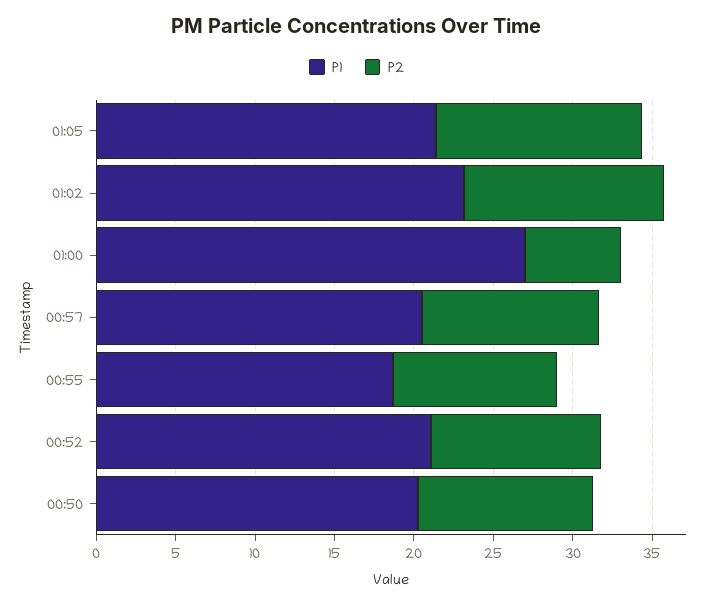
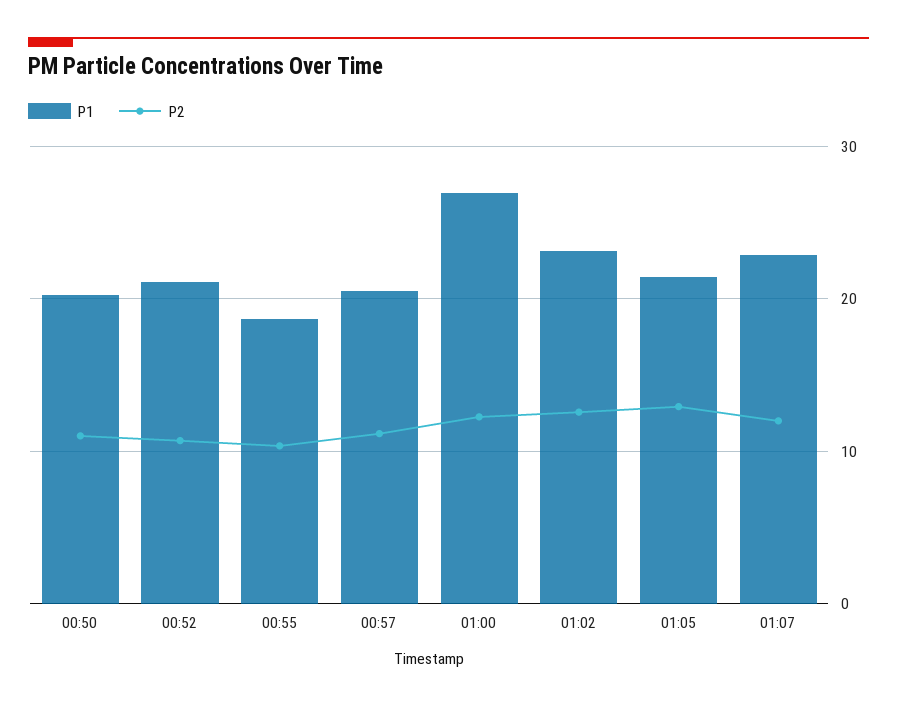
P2, 01:00: 6 -> 12
P1, 01:07: none -> 23
P2, 01:07: none -> 12

